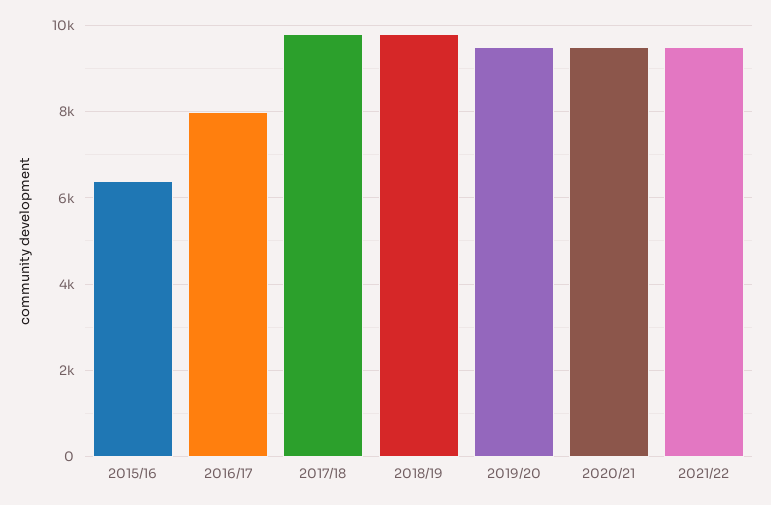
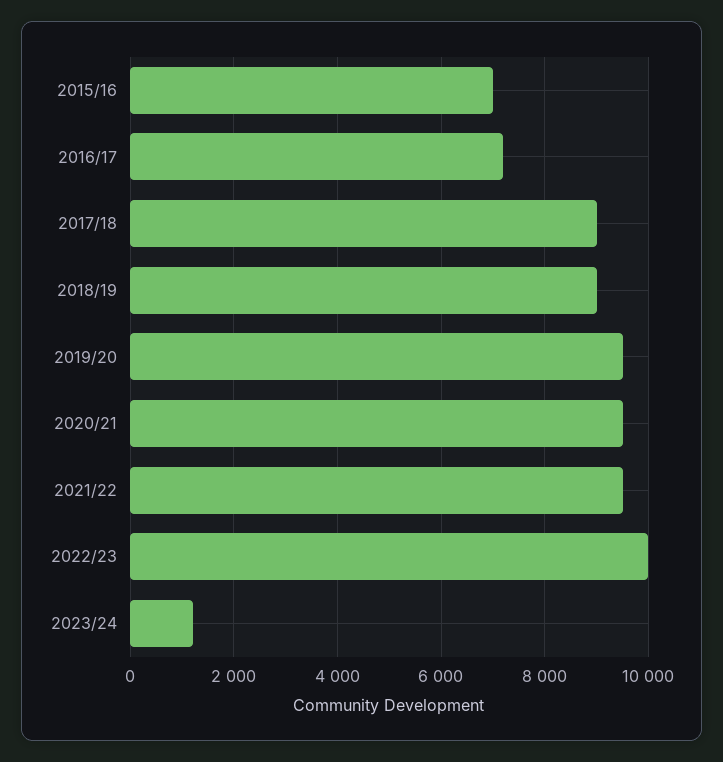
2015/16: 6400 -> 7000
2016/17: 8000 -> 7200
2017/18: 9800 -> 9000
2018/19: 9800 -> 9000
2022/23: none -> 10000
2023/24: none -> 1200

